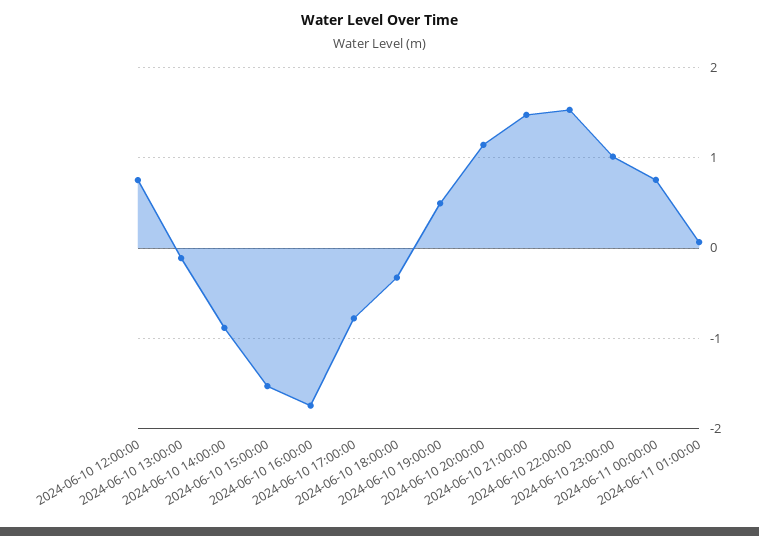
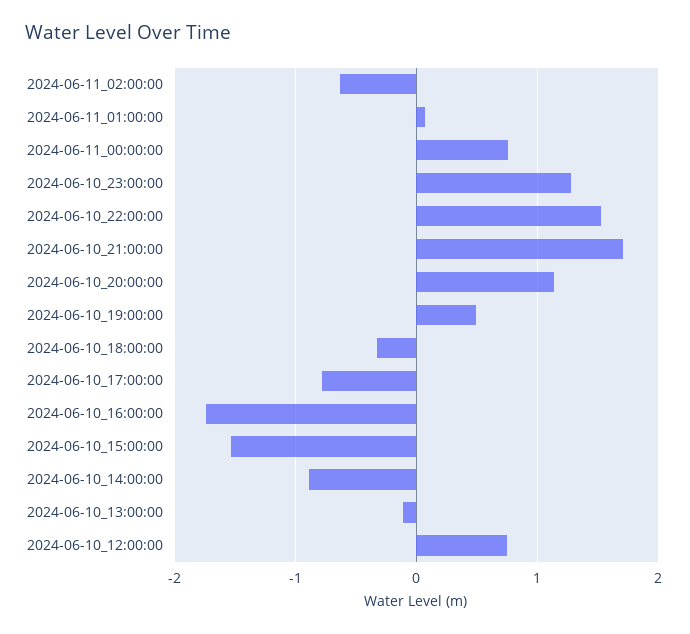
2024-06-10 21:00:00: 1.5 -> 1.7
2024-06-10 23:00:00: 1 -> 1.3
2024-06-11_02:00:00: none -> -0.6

